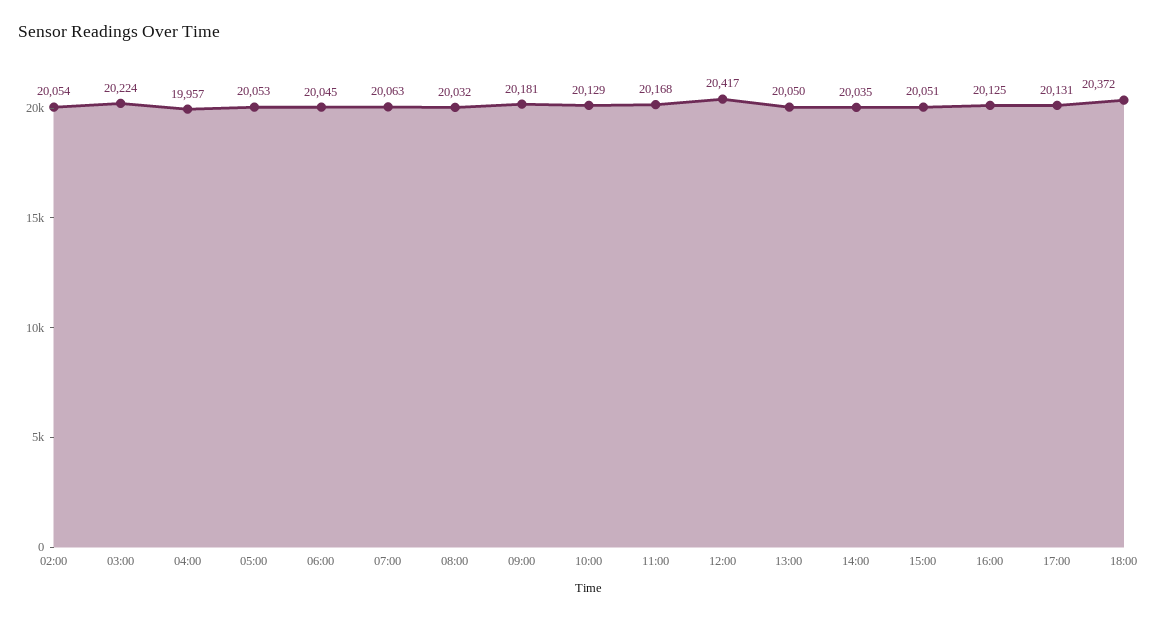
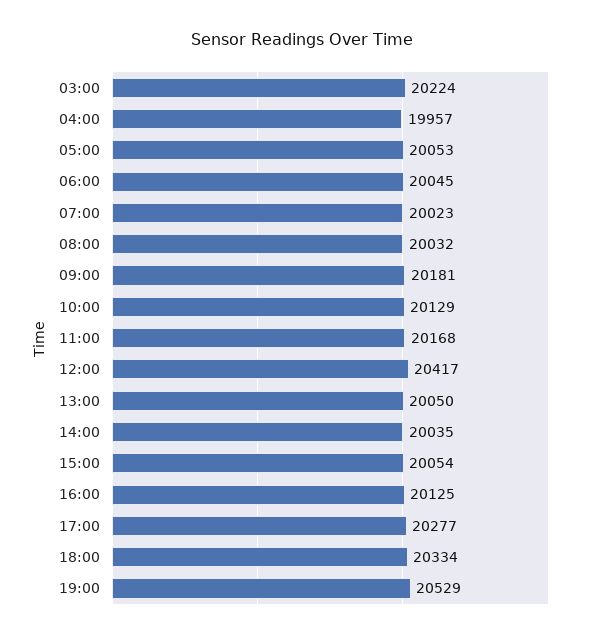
02:00: 20054 -> none
07:00: 20063 -> 20023
15:00: 20051 -> 20054
17:00: 20131 -> 20277
18:00: 20372 -> 20334
19:00: none -> 20529

